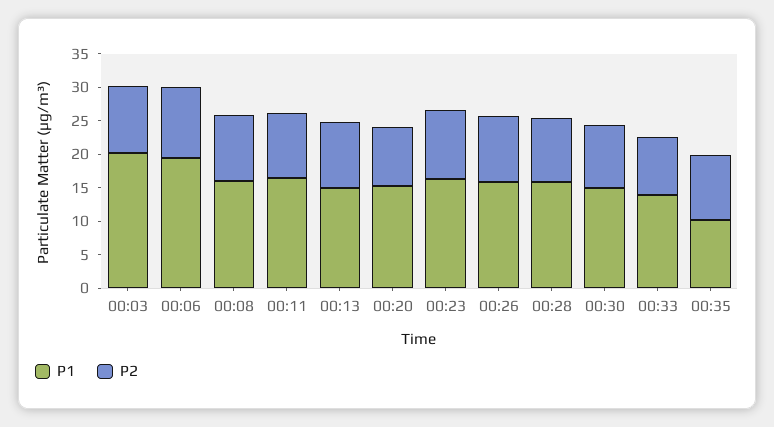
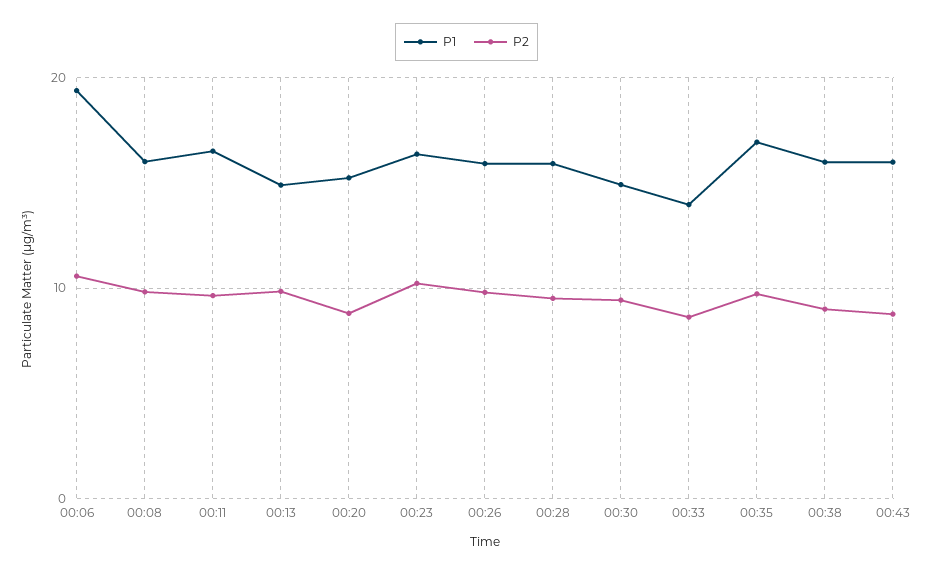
P1, 00:03: 20 -> none
P2, 00:03: 10 -> none
P1, 00:35: 10 -> 17
P1, 00:38: none -> 16
P2, 00:38: none -> 9
P1, 00:43: none -> 16
P2, 00:43: none -> 9

